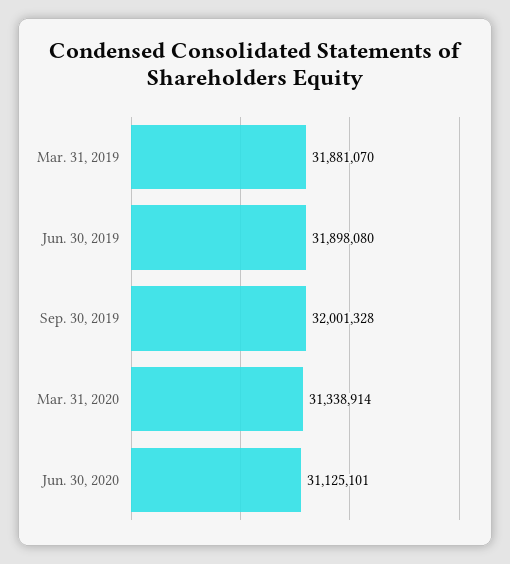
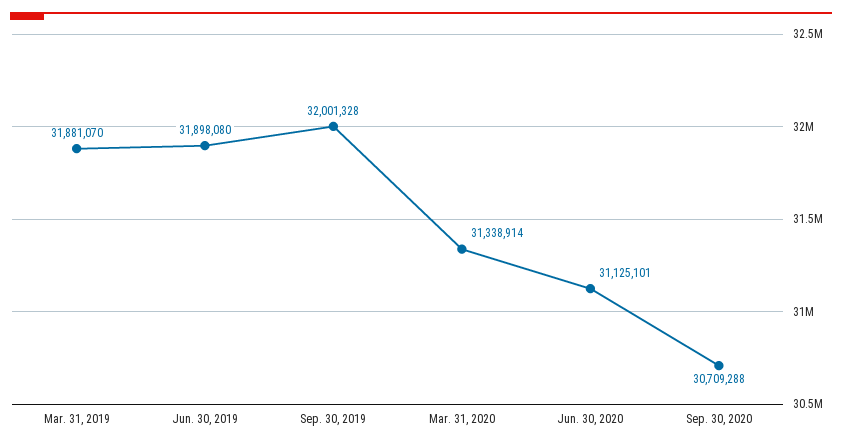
Sep. 30, 2020: none -> 30709288

